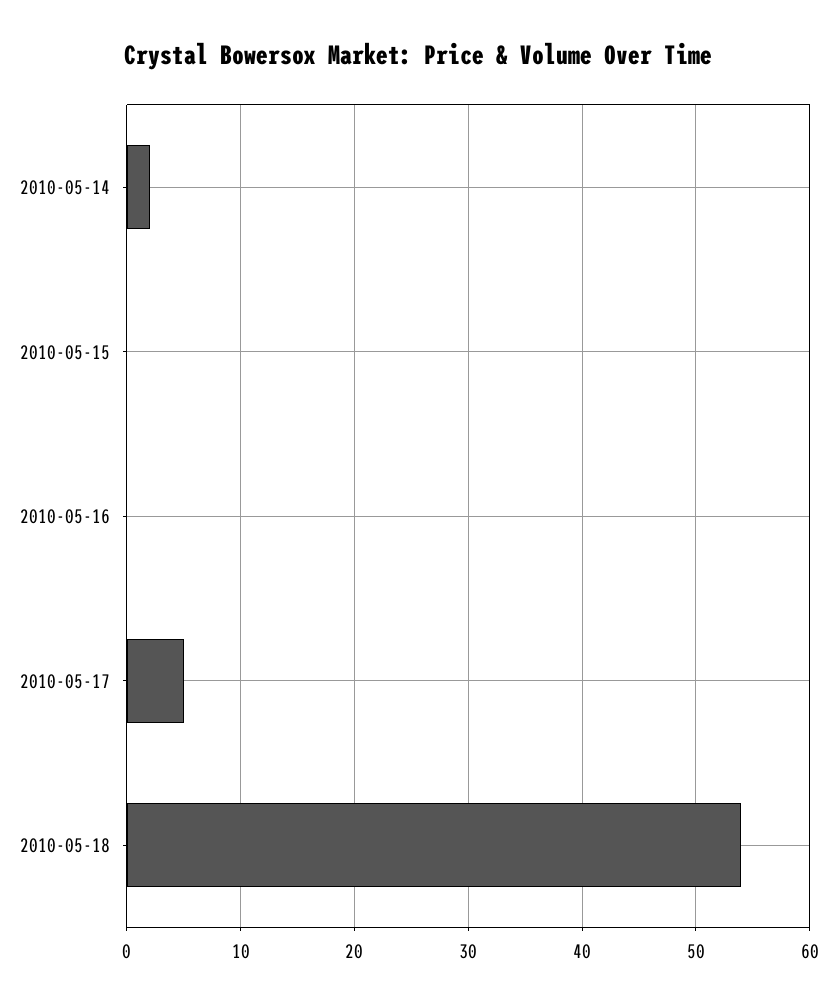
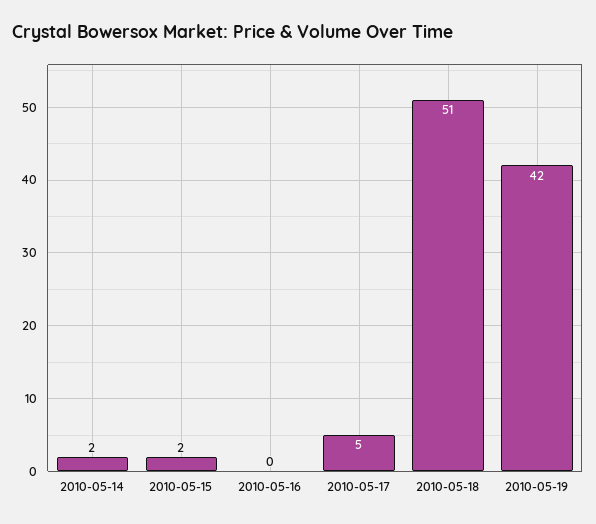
2010-05-15: 0 -> 2
2010-05-18: 54 -> 51
2010-05-19: none -> 42

